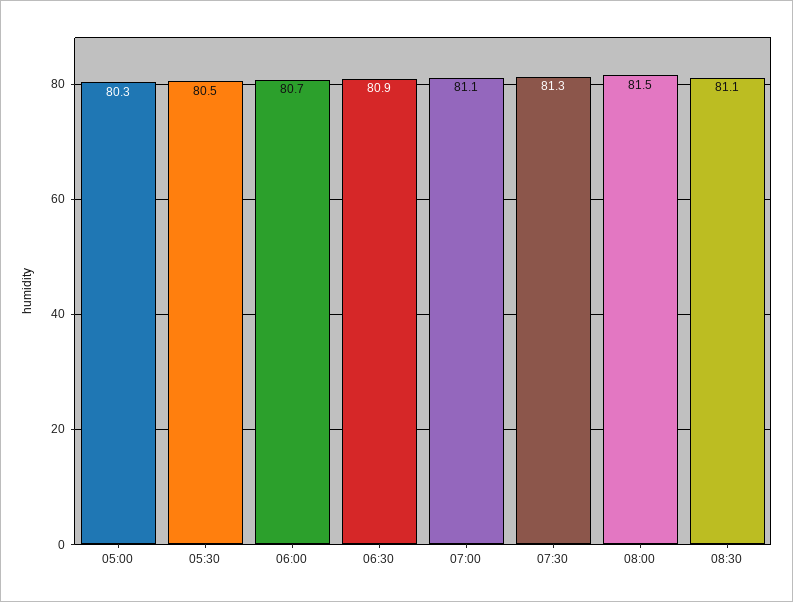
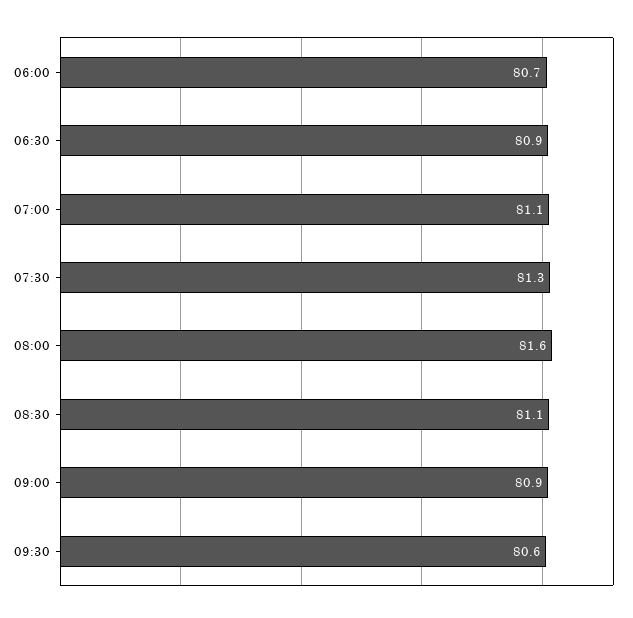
05:00: 80.3 -> none
05:30: 80.5 -> none
08:00: 81.5 -> 81.6
09:00: none -> 80.9
09:30: none -> 80.6

